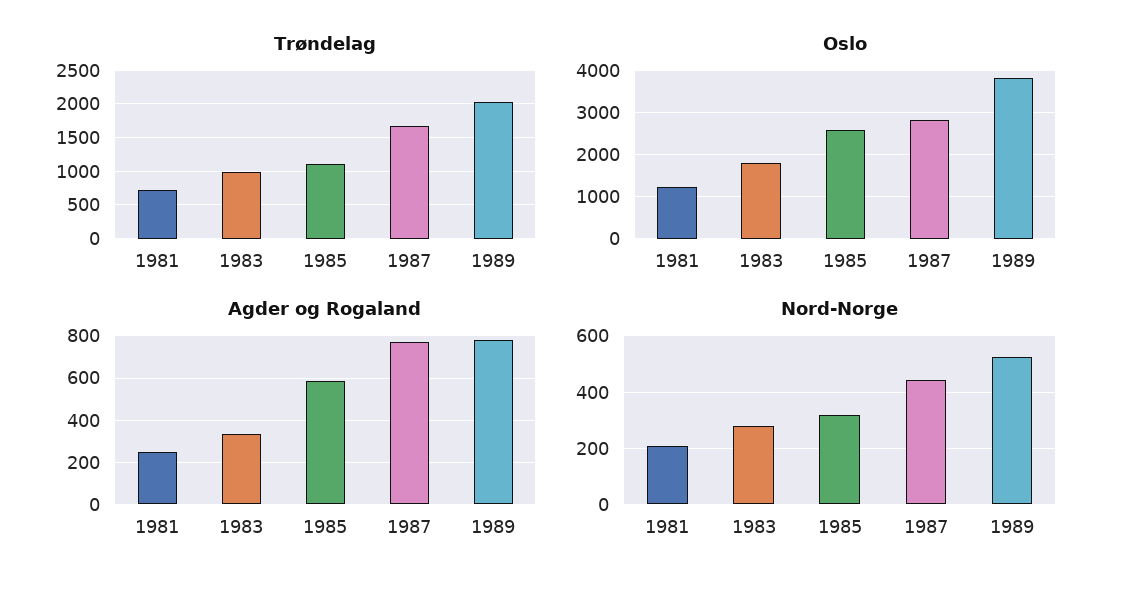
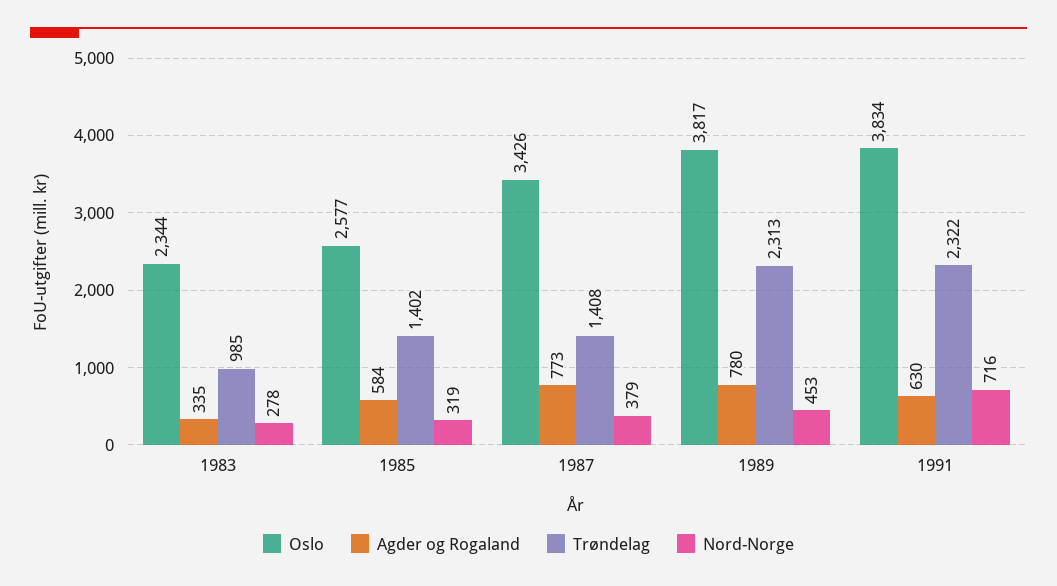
Trøndelag, 1981: 700 -> none
Trøndelag, 1985: 1100 -> 1402
Trøndelag, 1987: 1700 -> 1408
Trøndelag, 1989: 2000 -> 2313
Oslo, 1981: 1200 -> none
Oslo, 1983: 1800 -> 2344
Oslo, 1987: 2800 -> 3426
Agder og Rogaland, 1981: 250 -> none
Nord-Norge, 1981: 200 -> none
Nord-Norge, 1987: 450 -> 379
Nord-Norge, 1989: 525 -> 453
Oslo, 1991: none -> 3834
Agder og Rogaland, 1991: none -> 630
Trøndelag, 1991: none -> 2322
Nord-Norge, 1991: none -> 716

